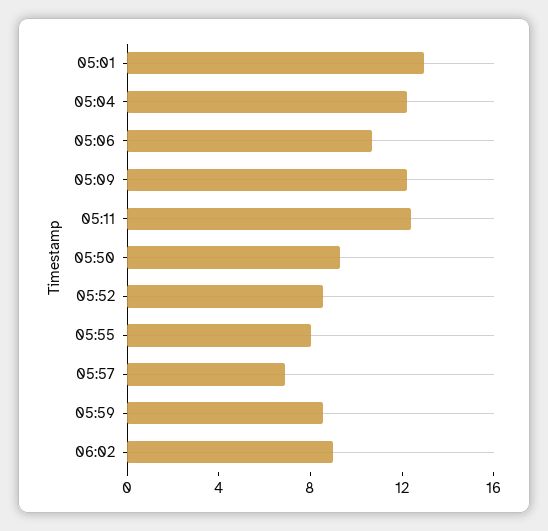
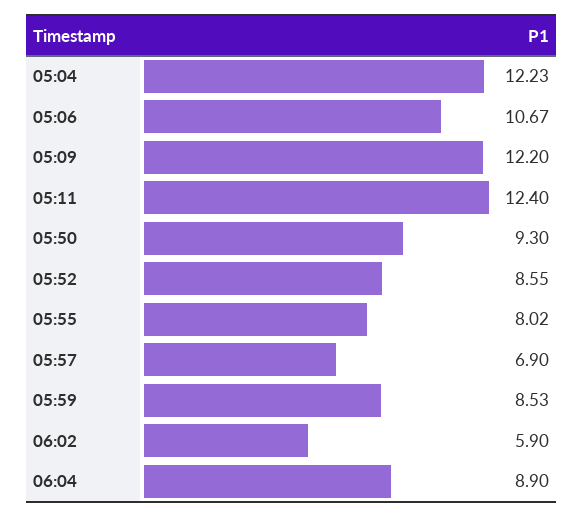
05:01: 13 -> none
06:02: 9 -> 5.9
06:04: none -> 8.9

